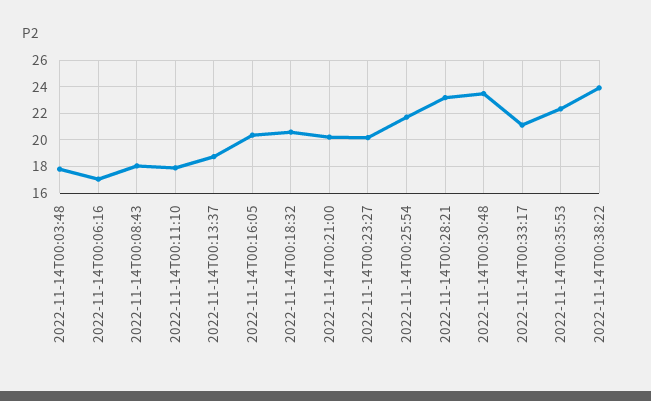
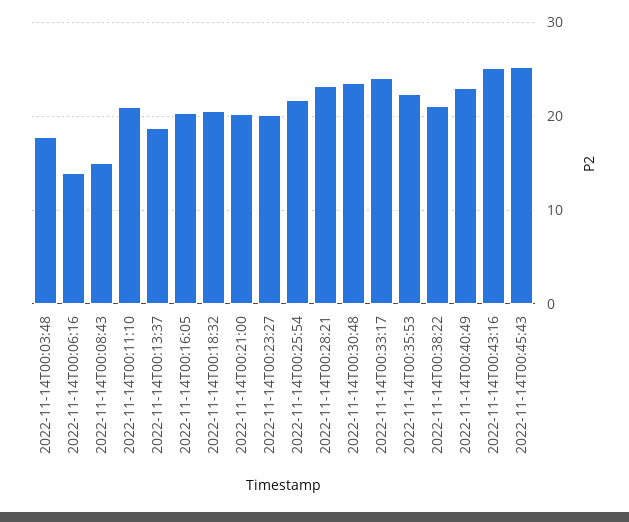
2022-11-14T00:06:16: 17 -> 14
2022-11-14T00:08:43: 18 -> 15
2022-11-14T00:11:10: 18 -> 21
2022-11-14T00:33:17: 21 -> 24
2022-11-14T00:38:22: 24 -> 21
2022-11-14T00:40:49: none -> 23
2022-11-14T00:43:16: none -> 25
2022-11-14T00:45:43: none -> 25

